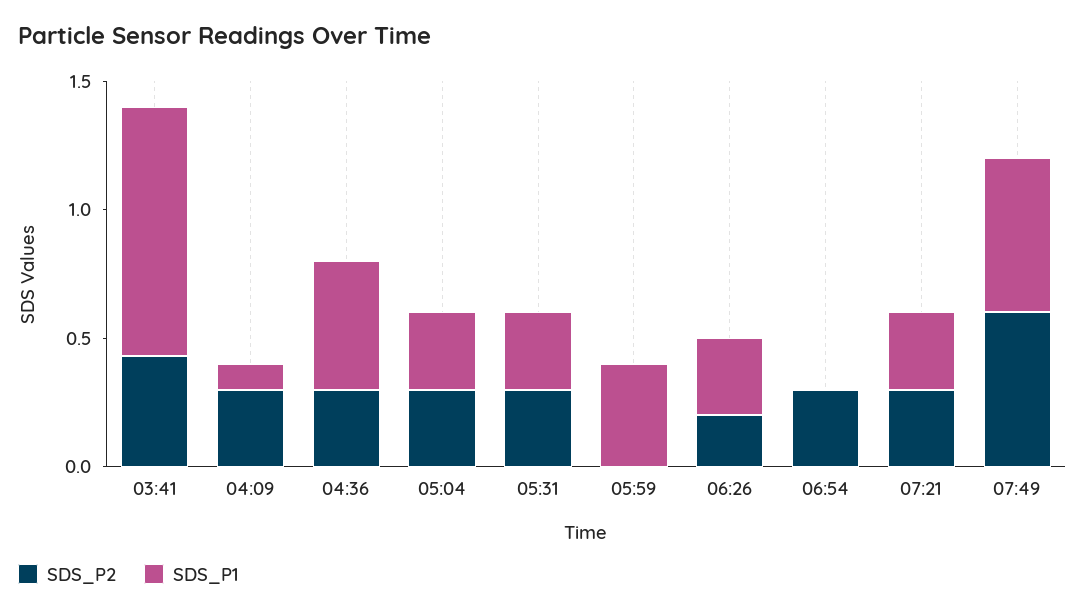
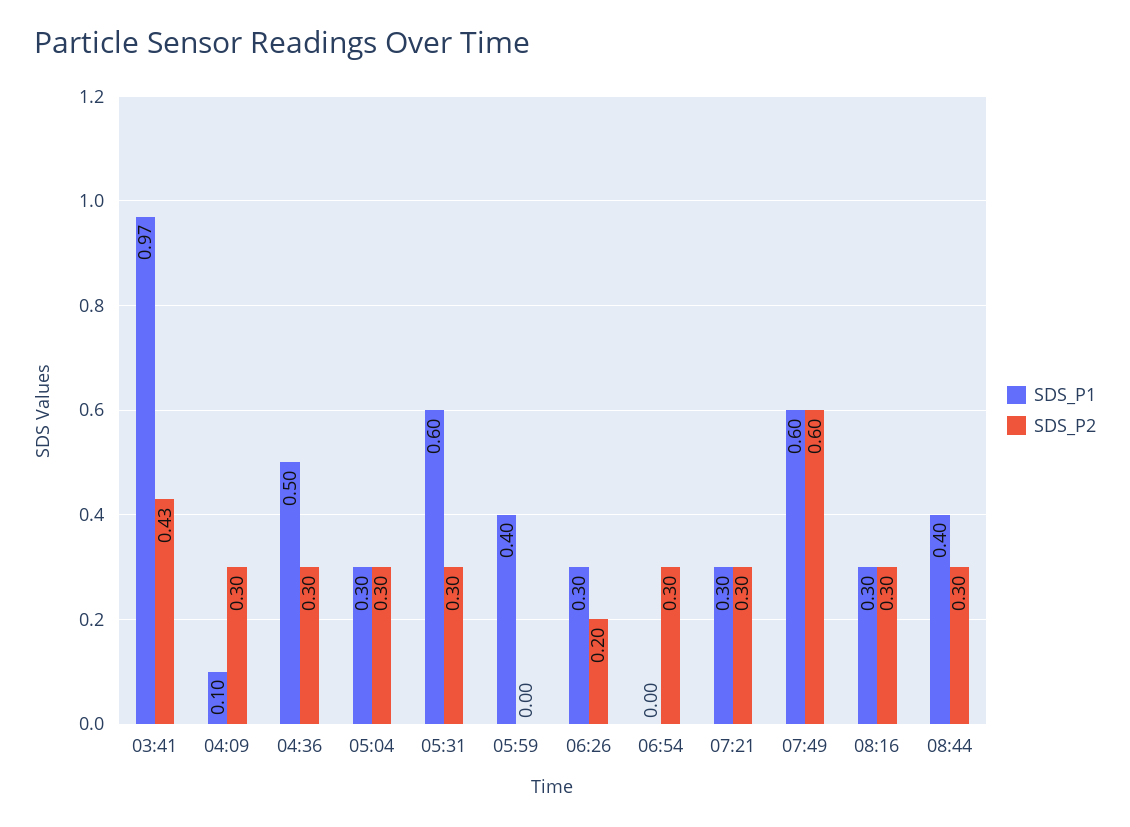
SDS_P1, 05:31: 0.3 -> 0.6
SDS_P1, 08:16: none -> 0.3
SDS_P2, 08:16: none -> 0.3
SDS_P1, 08:44: none -> 0.4
SDS_P2, 08:44: none -> 0.3

